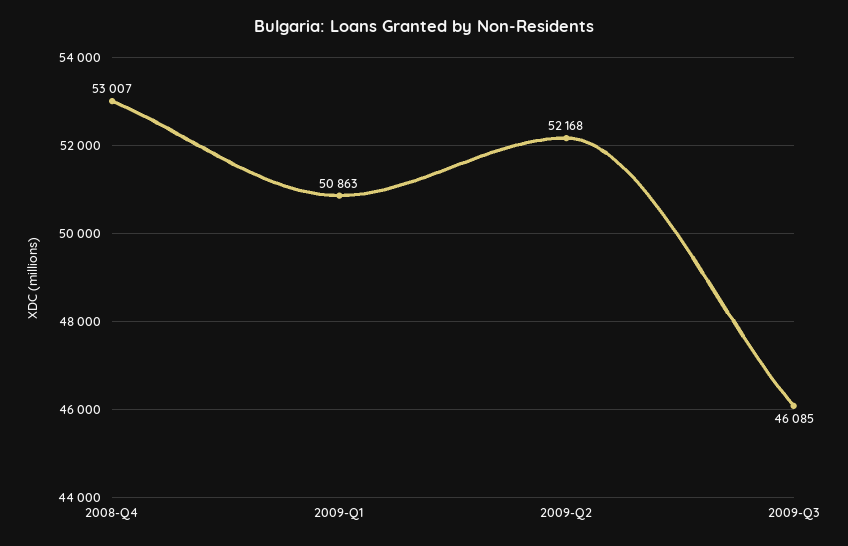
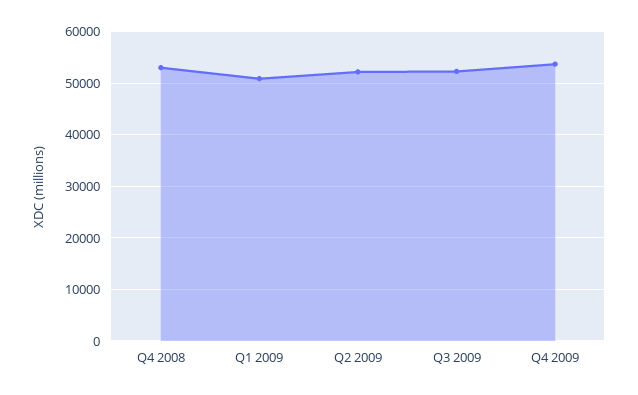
2009-Q3: 46085 -> 52000
Q4 2009: none -> 54000

